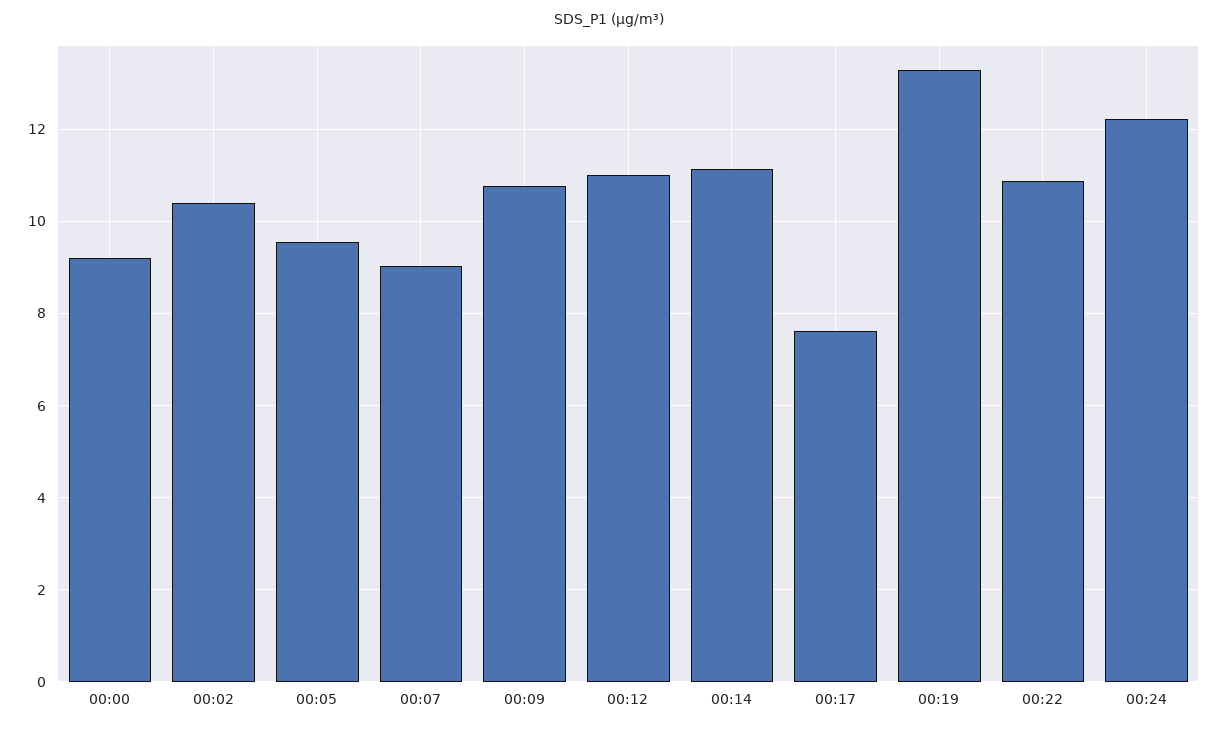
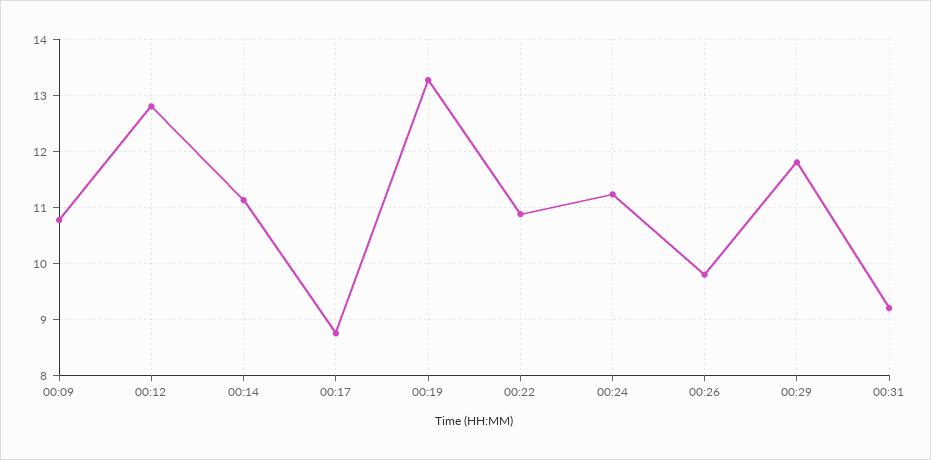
00:00: 9.2 -> none
00:02: 10.4 -> none
00:05: 9.6 -> none
00:07: 9 -> none
00:12: 11 -> 12.8
00:17: 7.6 -> 8.8
00:24: 12.2 -> 11.2
00:26: none -> 9.8
00:29: none -> 11.8
00:31: none -> 9.2

